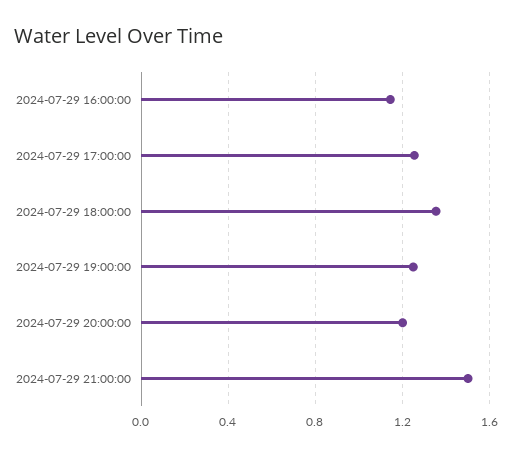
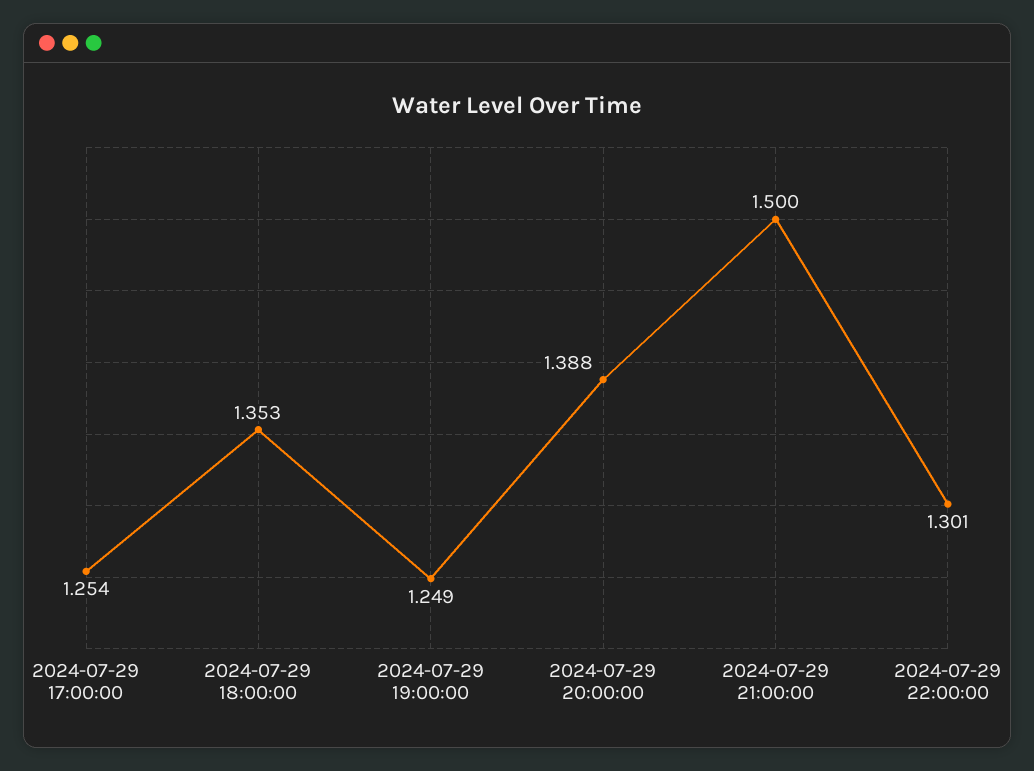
2024-07-29 16:00:00: 1.15 -> none
2024-07-29 20:00:00: 1.2 -> 1.388
2024-07-29 22:00:00: none -> 1.301

